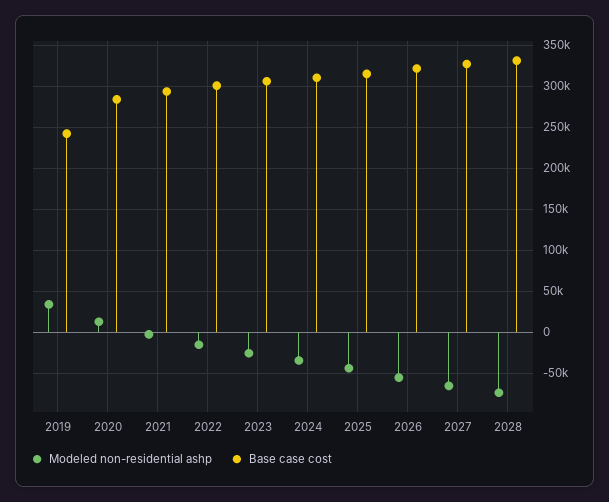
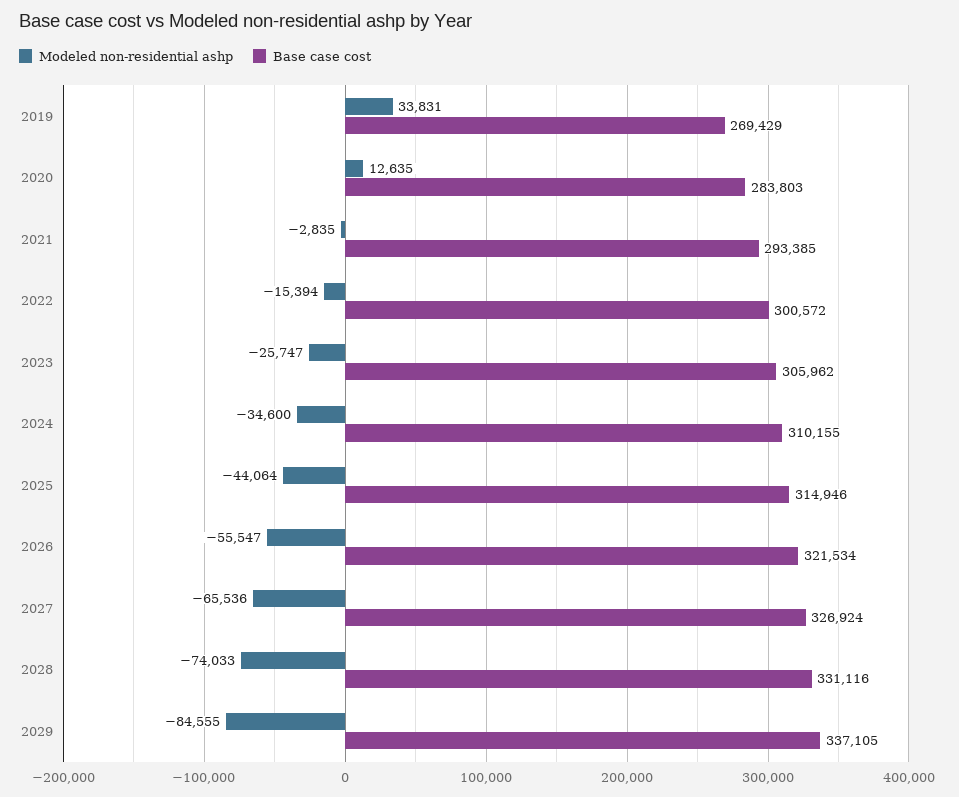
Base case cost, 2019: 240000 -> 269429
Modeled non-residential ashp, 2029: none -> -84555
Base case cost, 2029: none -> 337105

